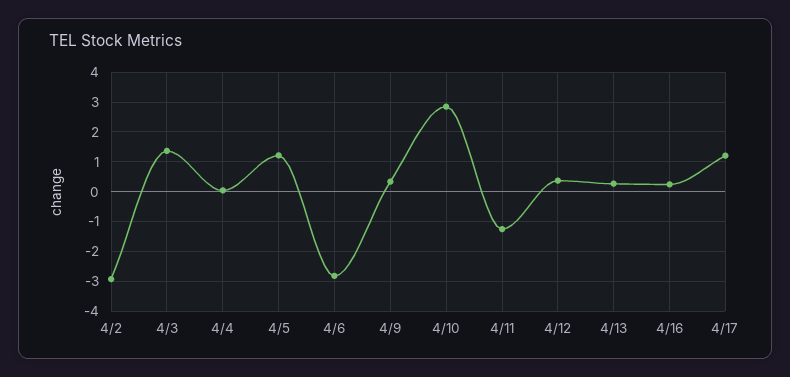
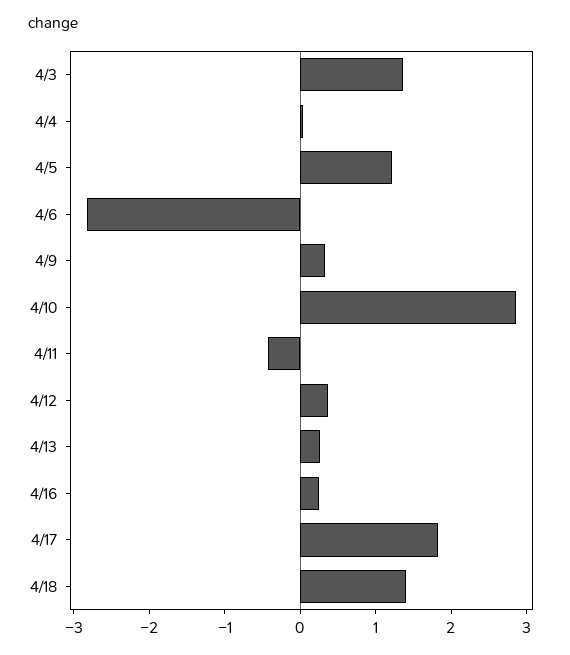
4/2: -3 -> none
4/11: -1.25 -> -0.4
4/17: 1.25 -> 1.8
4/18: none -> 1.4

